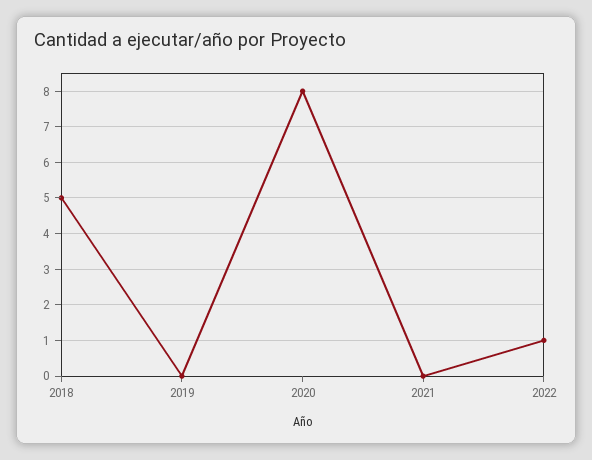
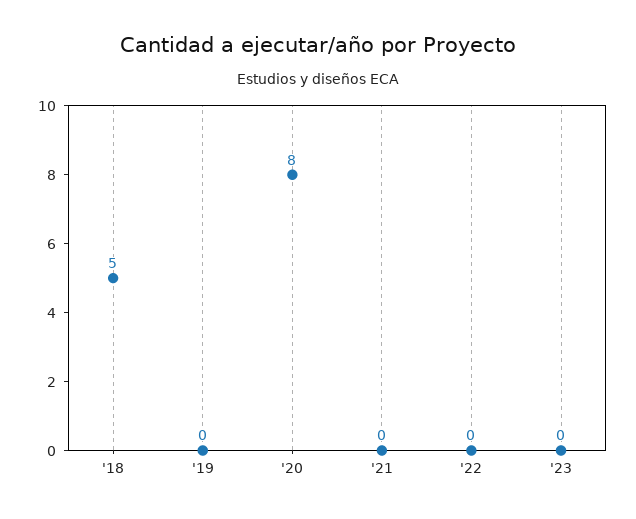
2022: 1 -> 0
'23: none -> 0

